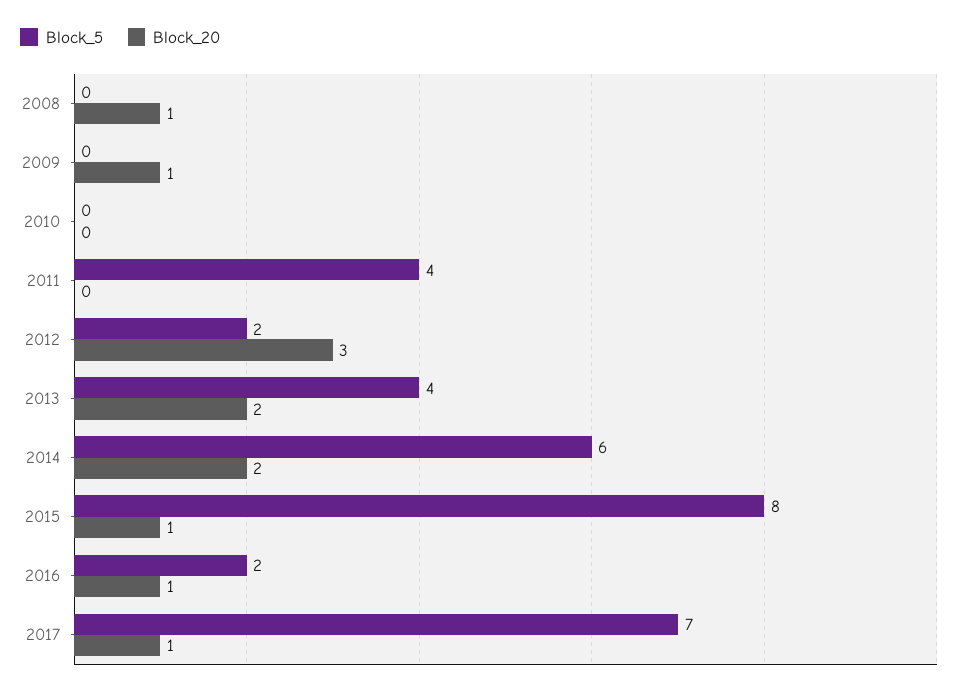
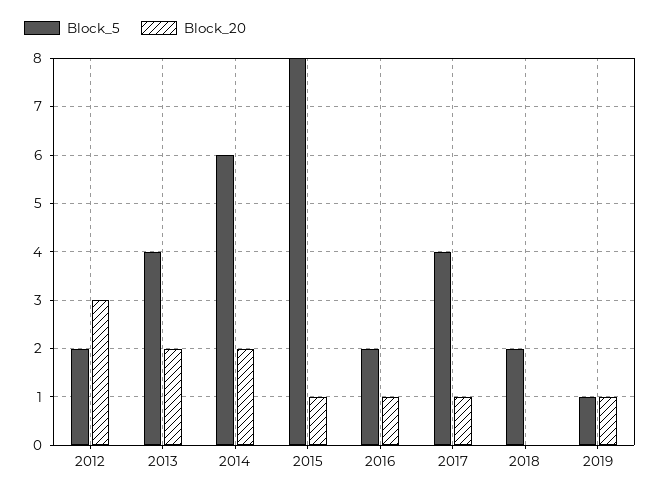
Block_5, 2008: 0 -> none
Block_20, 2008: 1 -> none
Block_5, 2009: 0 -> none
Block_20, 2009: 1 -> none
Block_5, 2010: 0 -> none
Block_20, 2010: 0 -> none
Block_5, 2011: 4 -> none
Block_20, 2011: 0 -> none
Block_5, 2017: 7 -> 4
Block_5, 2018: none -> 2
Block_20, 2018: none -> 0
Block_5, 2019: none -> 1
Block_20, 2019: none -> 1

